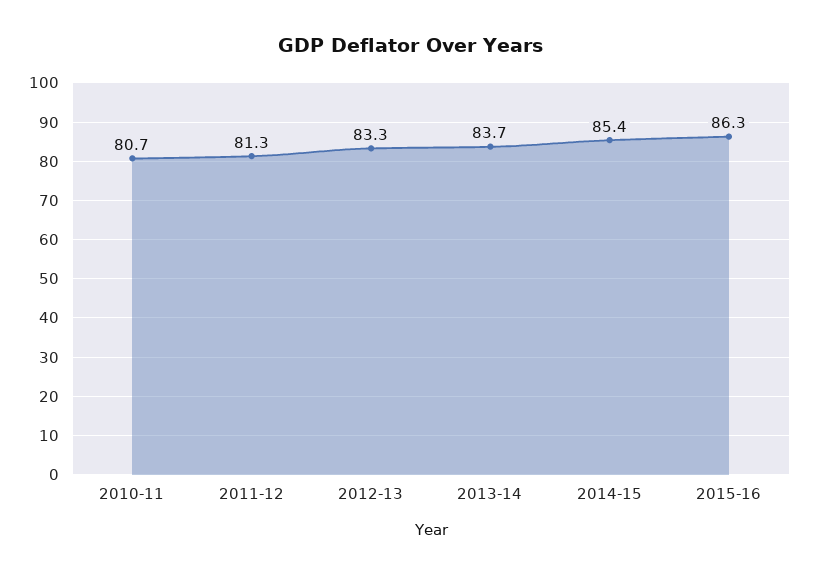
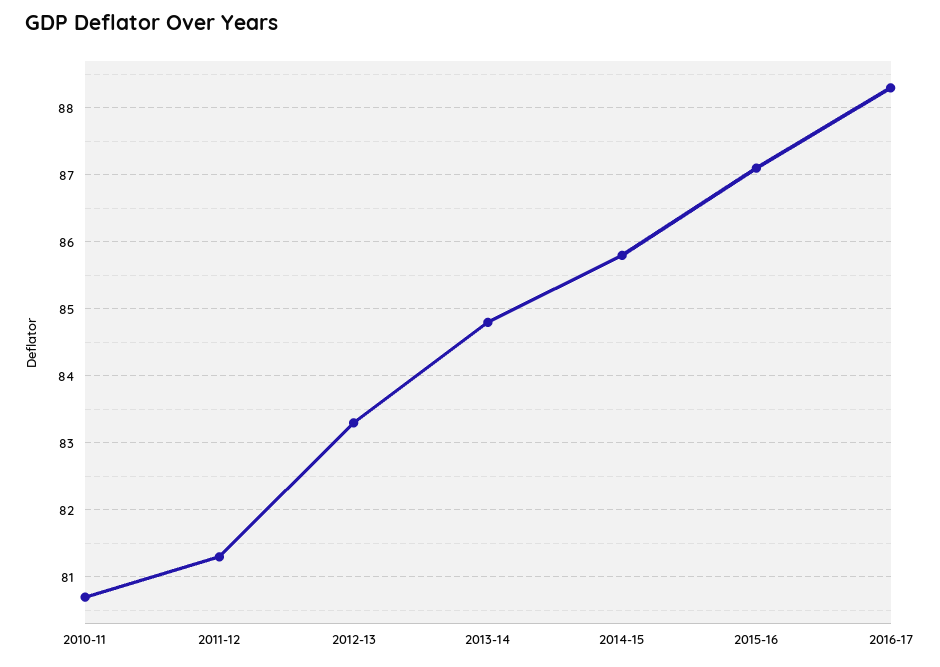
2013-14: 83.7 -> 84.8
2014-15: 85.4 -> 85.8
2015-16: 86.3 -> 87.1
2016-17: none -> 88.3

